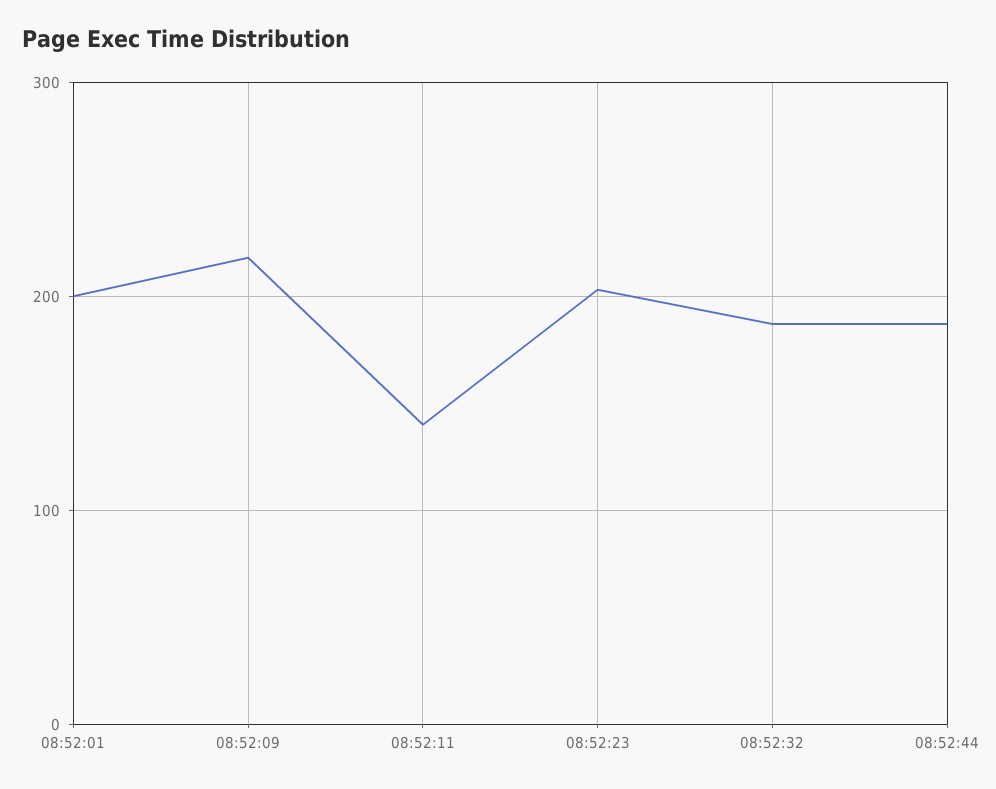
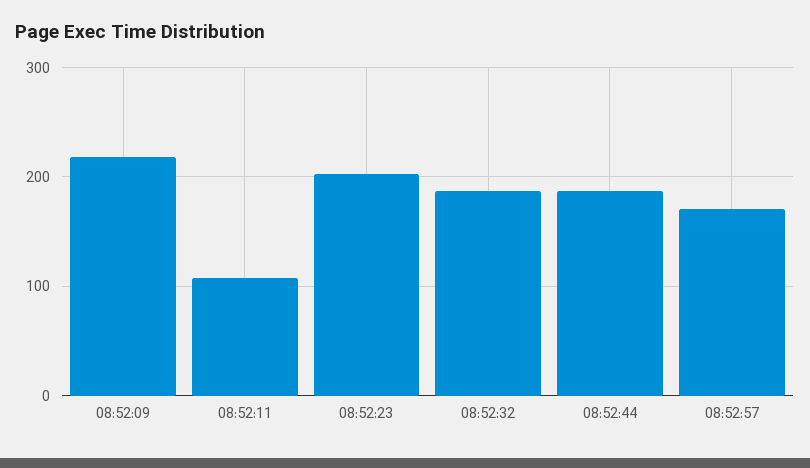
08:52:01: 200 -> none
08:52:11: 140 -> 110
08:52:57: none -> 170

